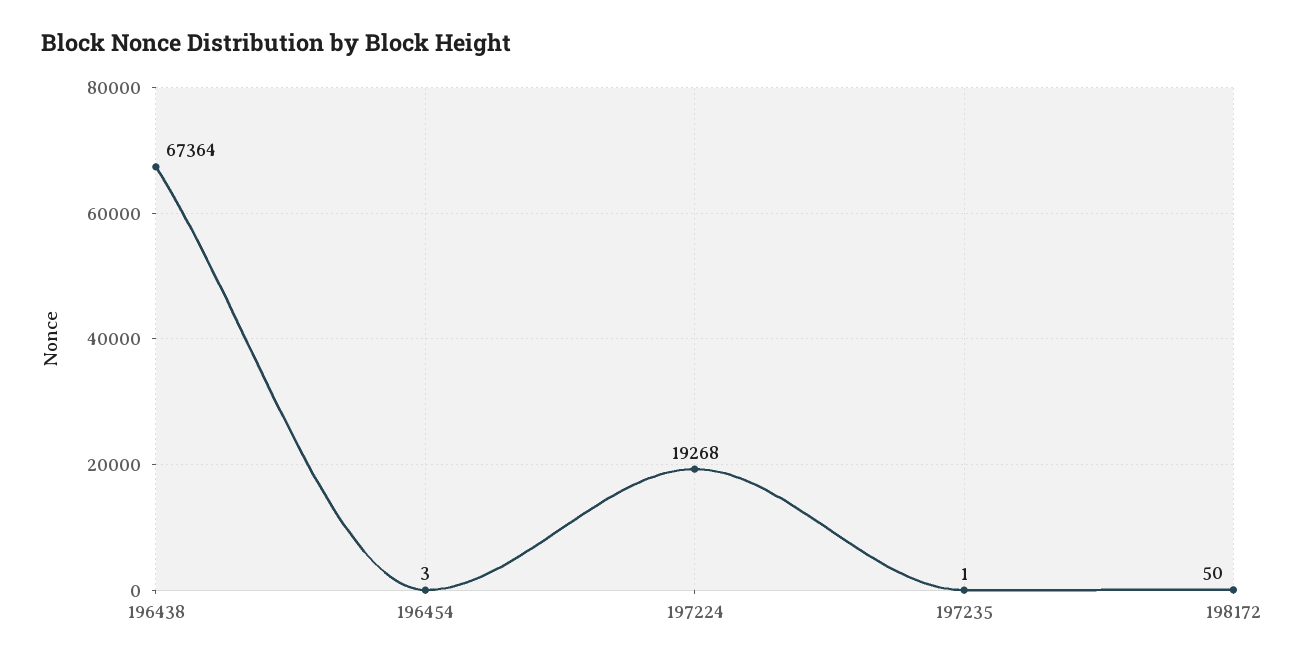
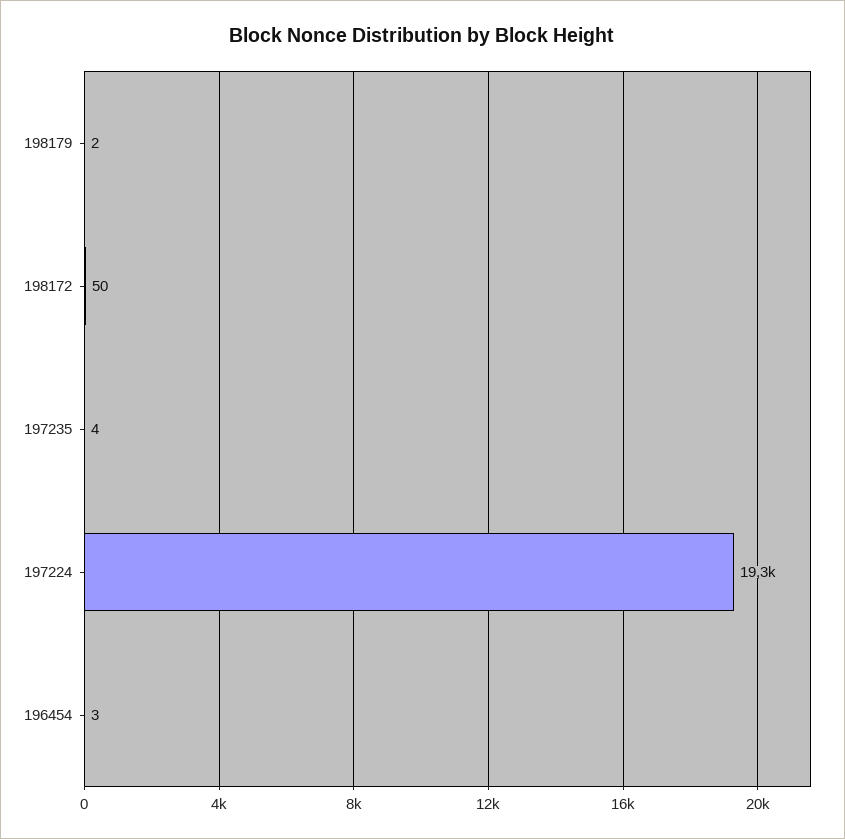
196438: 67364 -> none
197235: 1 -> 4
198179: none -> 2

